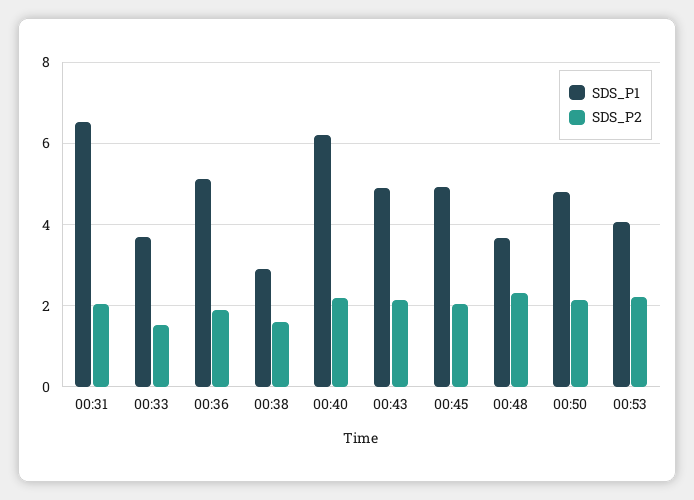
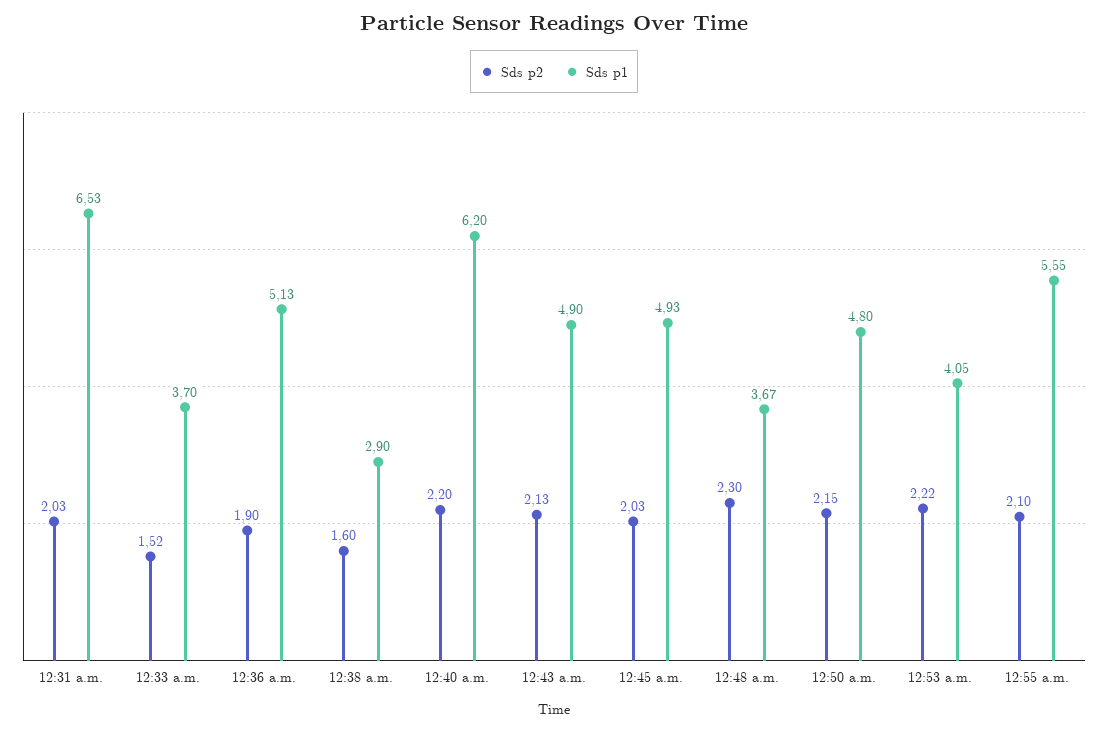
SDS_P2, 12:55 a.m.: none -> 2.1
SDS_P1, 12:55 a.m.: none -> 5.55

